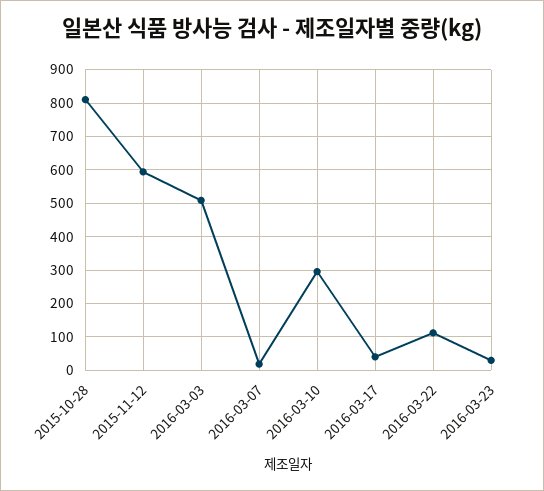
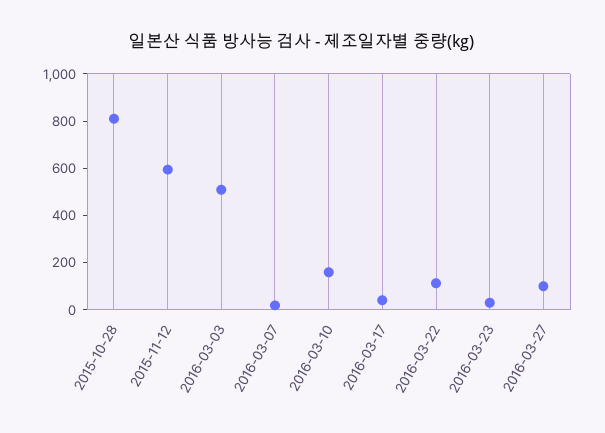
2016-03-10: 300 -> 150
2016-03-27: none -> 100

